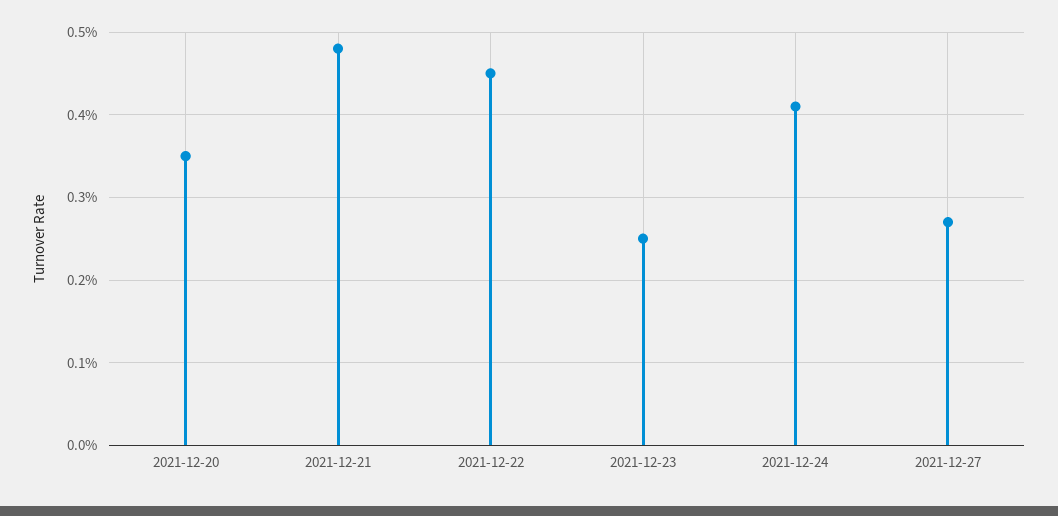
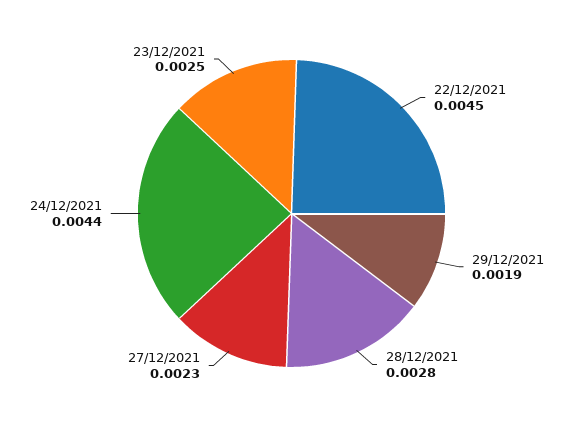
2021-12-20: 0.0035 -> none
2021-12-21: 0.0048 -> none
2021-12-24: 0.0041 -> 0.0044
2021-12-27: 0.0027 -> 0.0023
29/12/2021: none -> 0.0019
28/12/2021: none -> 0.0028

